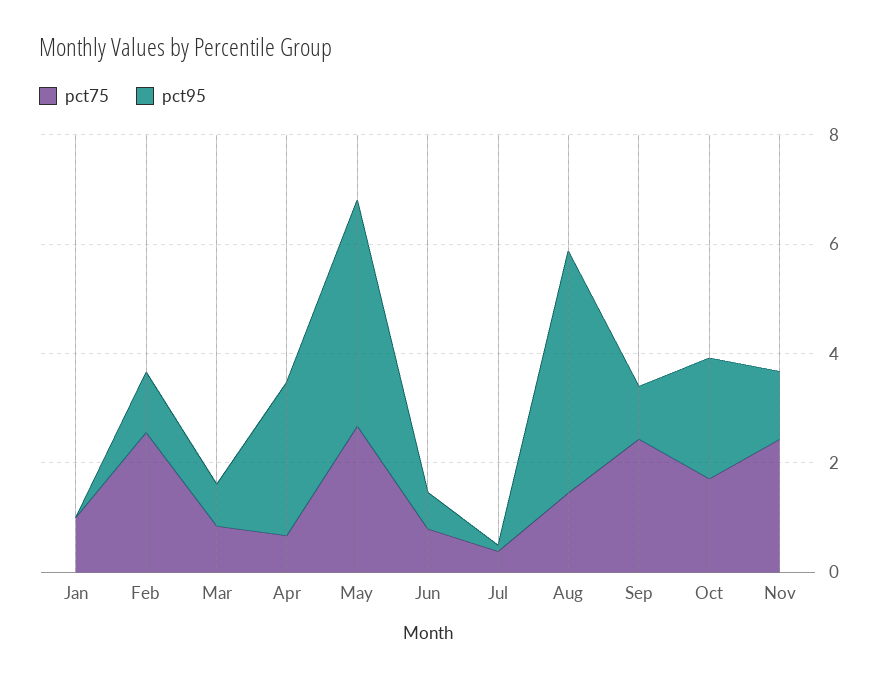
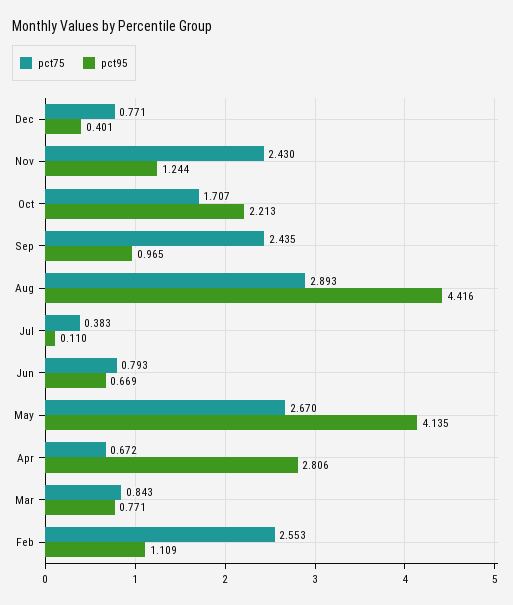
pct75, Jan: 1 -> none
pct95, Jan: 0 -> none
pct75, Aug: 1.5 -> 2.893
pct75, Dec: none -> 0.771
pct95, Dec: none -> 0.401

